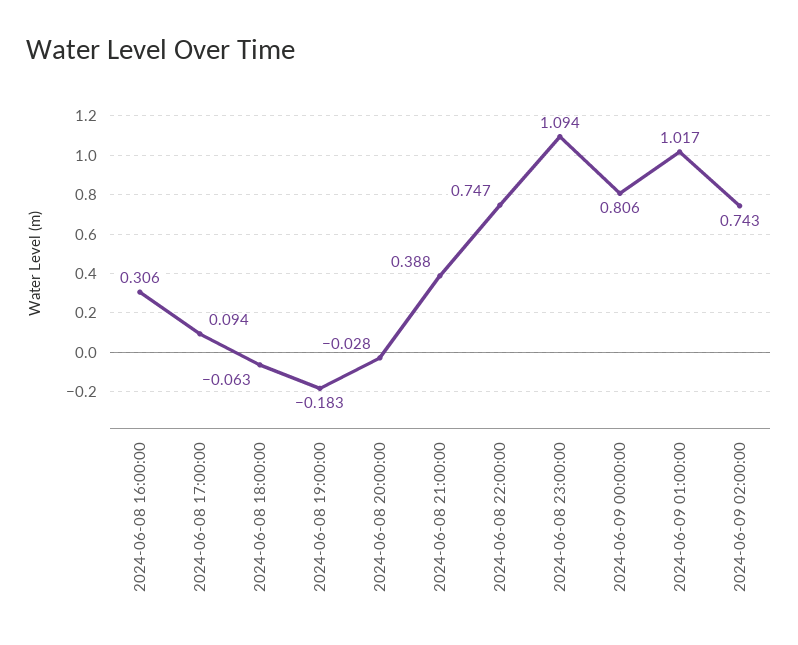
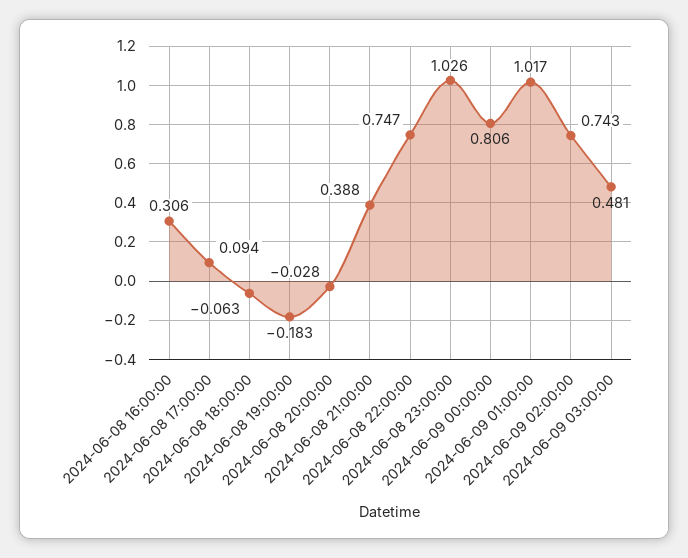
2024-06-08 23:00:00: 1.094 -> 1.026
2024-06-09 03:00:00: none -> 0.481

